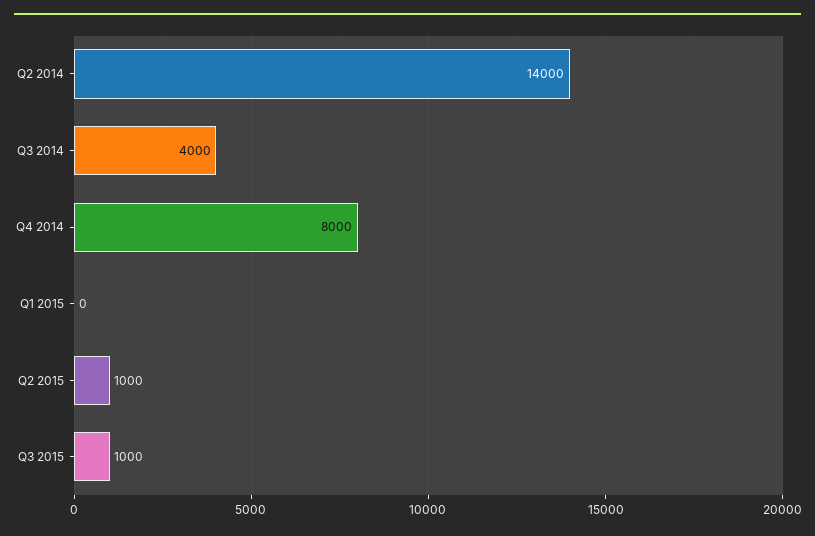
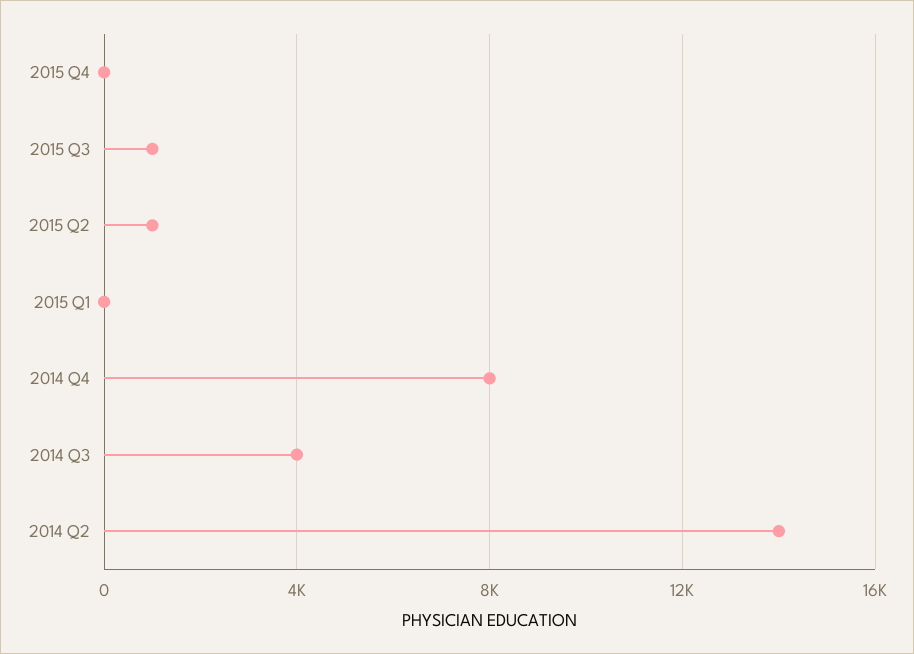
2015 Q4: none -> 0

